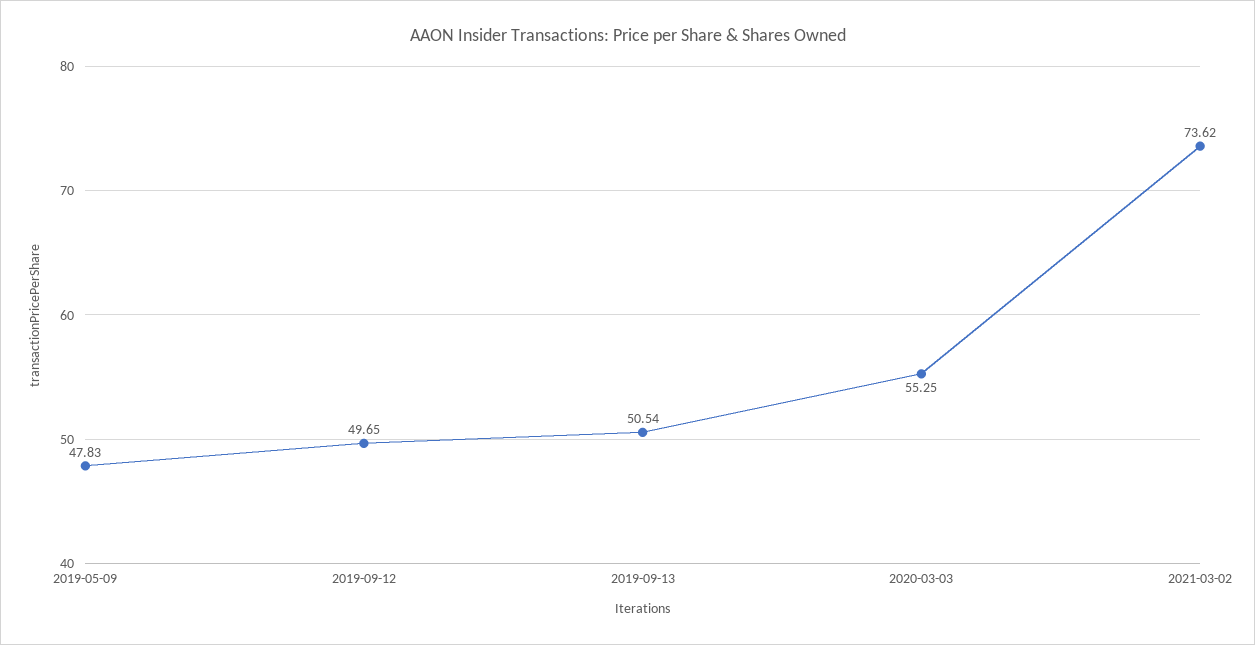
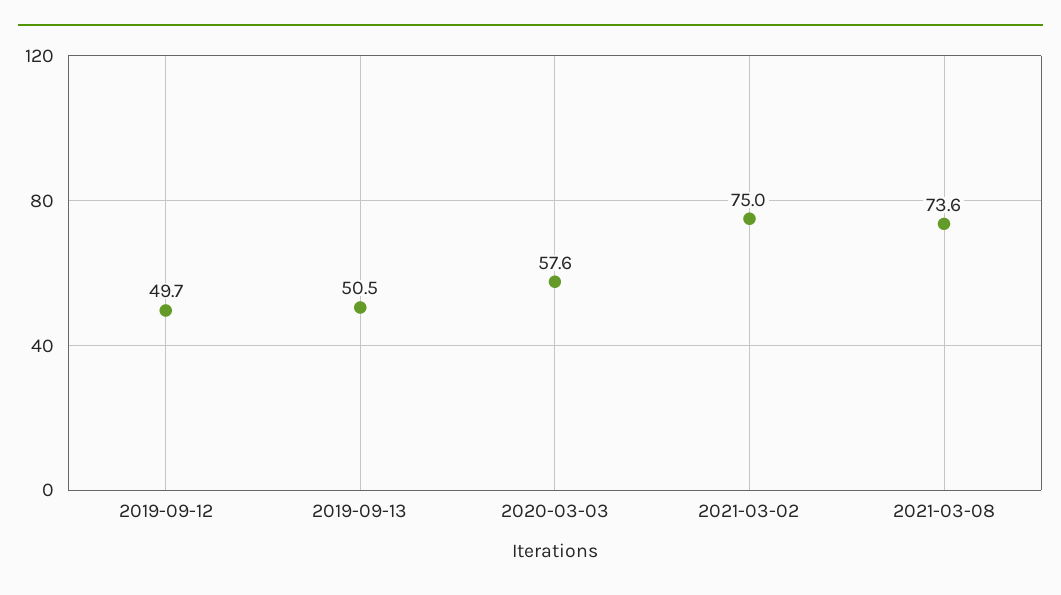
2019-05-09: 47.83 -> none
2020-03-03: 55.25 -> 57.6
2021-03-02: 73.62 -> 75
2021-03-08: none -> 73.6

